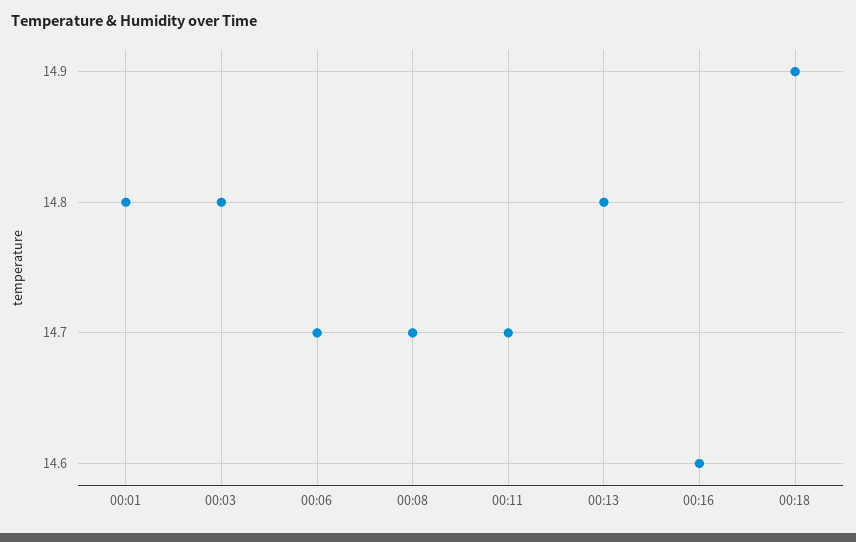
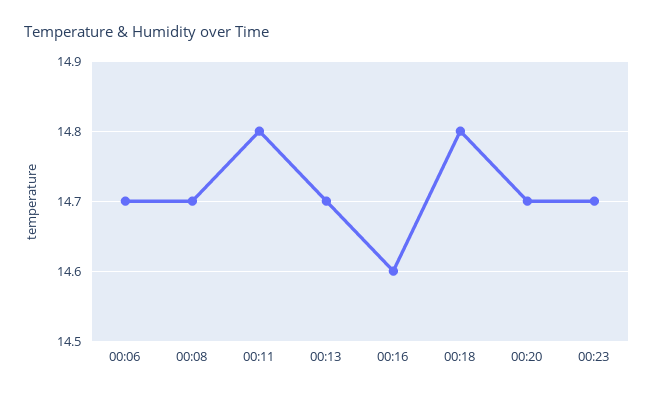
00:01: 14.8 -> none
00:03: 14.8 -> none
00:11: 14.7 -> 14.8
00:13: 14.8 -> 14.7
00:18: 14.9 -> 14.8
00:20: none -> 14.7
00:23: none -> 14.7

